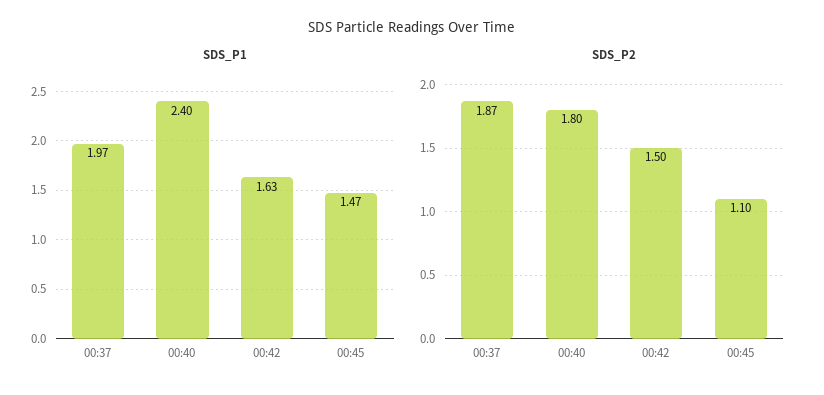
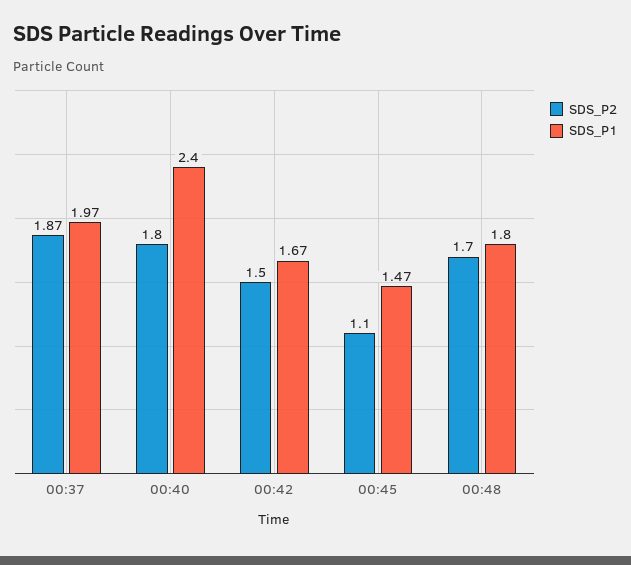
SDS_P1, 00:42: 1.63 -> 1.67
SDS_P2, 00:48: none -> 1.7
SDS_P1, 00:48: none -> 1.8

